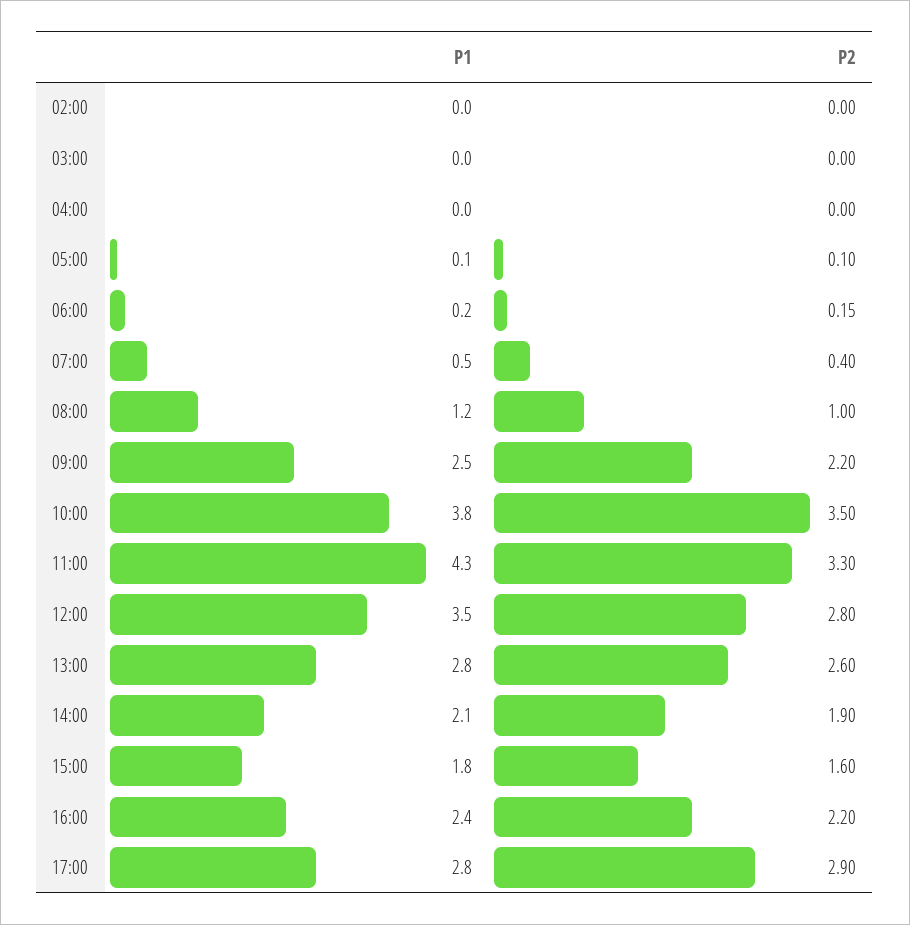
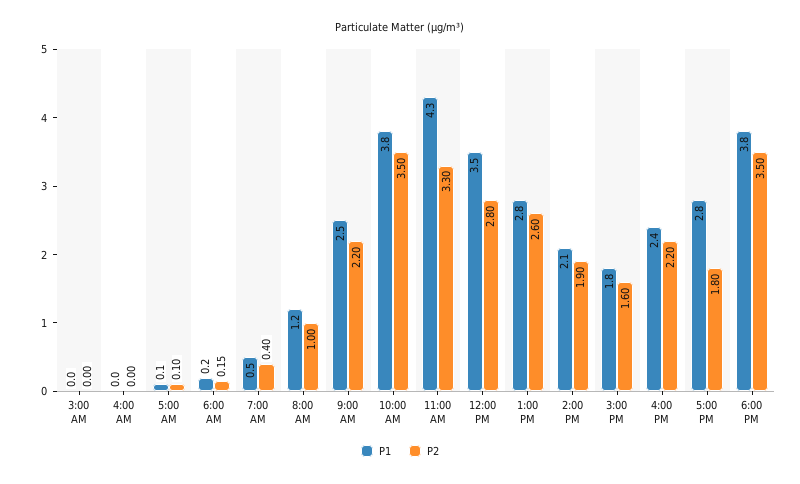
P1, 02:00: 0 -> none
P2, 02:00: 0 -> none
P2, 17:00: 2.9 -> 1.8
P1, 6:00 PM: none -> 3.8
P2, 6:00 PM: none -> 3.5

